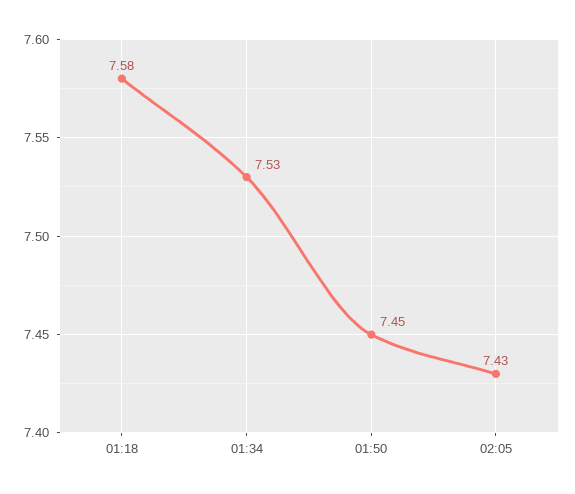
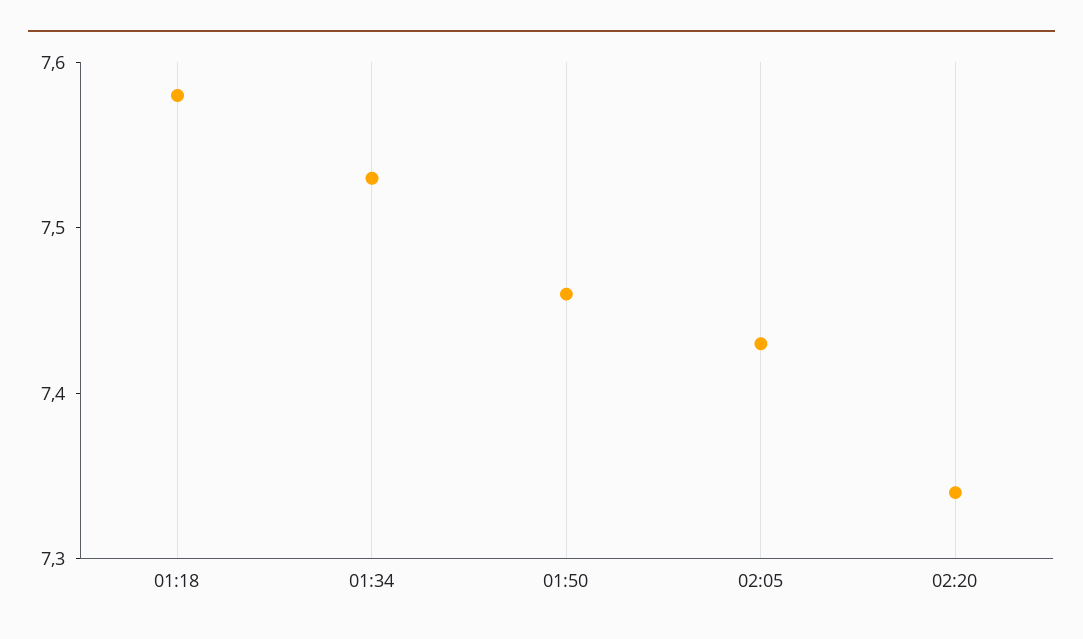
01:50: 7.45 -> 7.46
02:20: none -> 7.34

